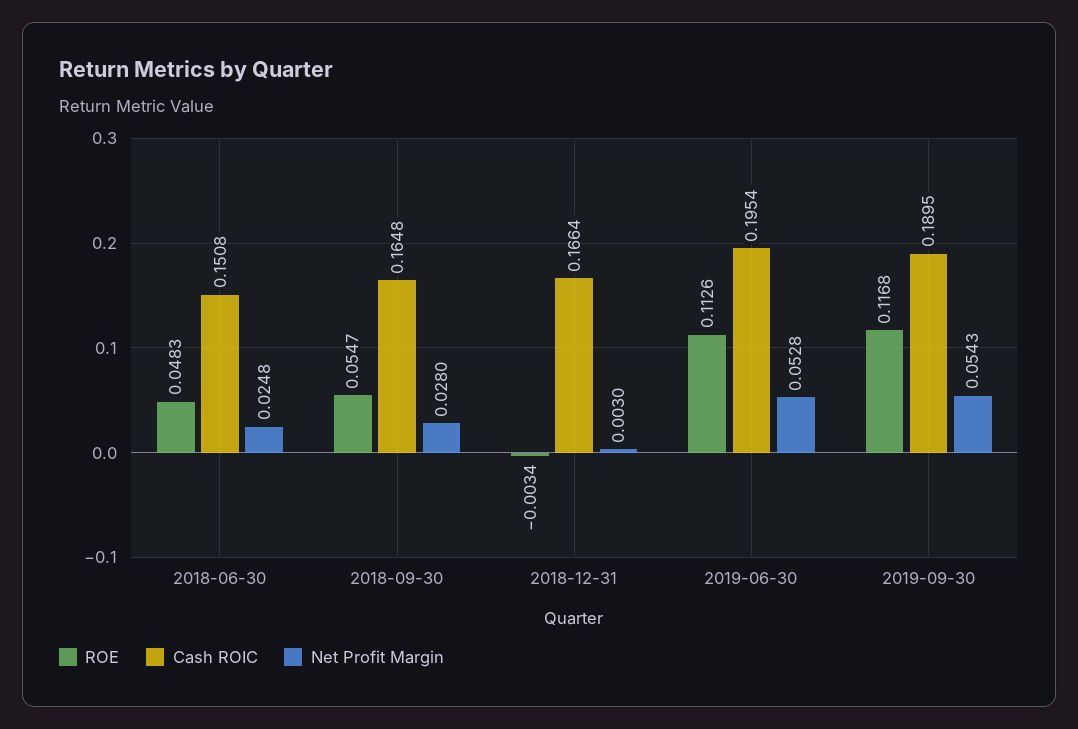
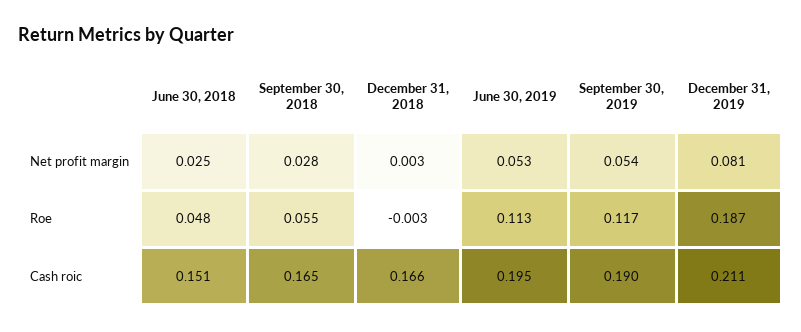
Net Profit Margin, December 31, 2019: none -> 0.081
ROE, December 31, 2019: none -> 0.187
Cash ROIC, December 31, 2019: none -> 0.211

